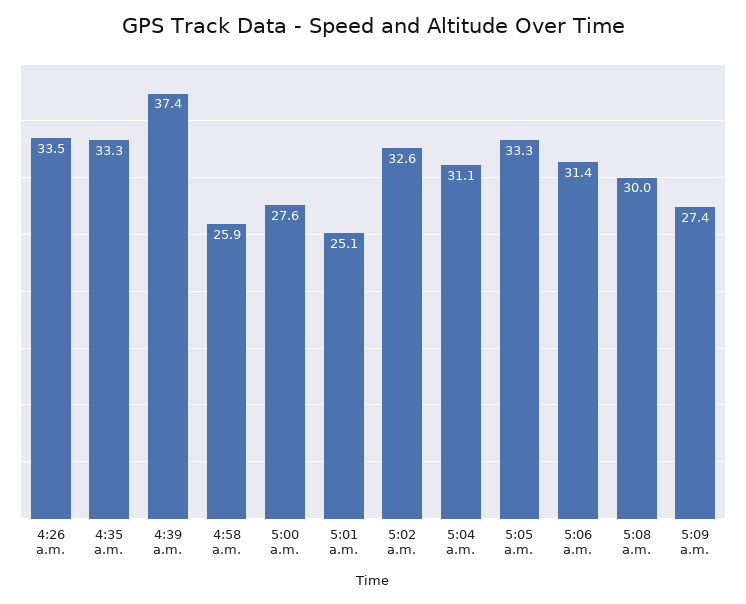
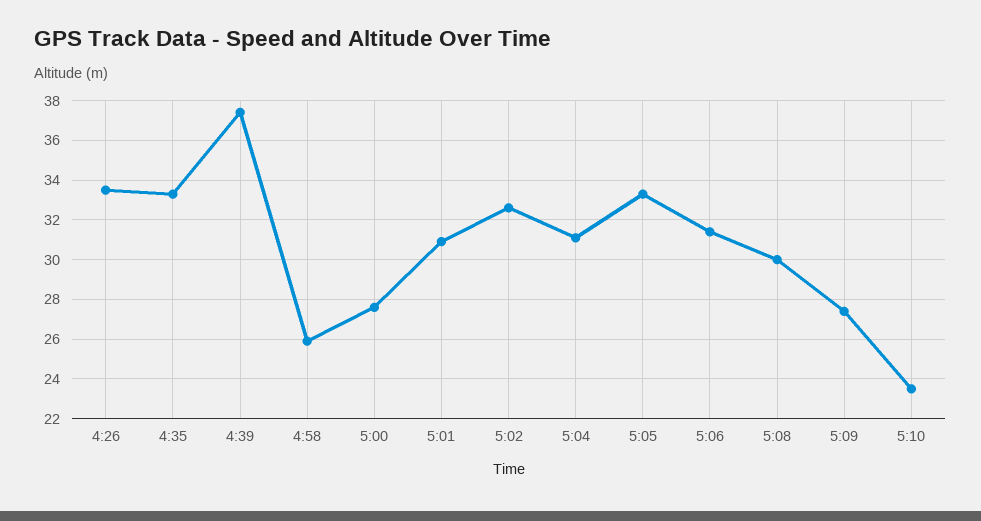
5:01 a.m.: 25.1 -> 31
5:10: none -> 23.5

